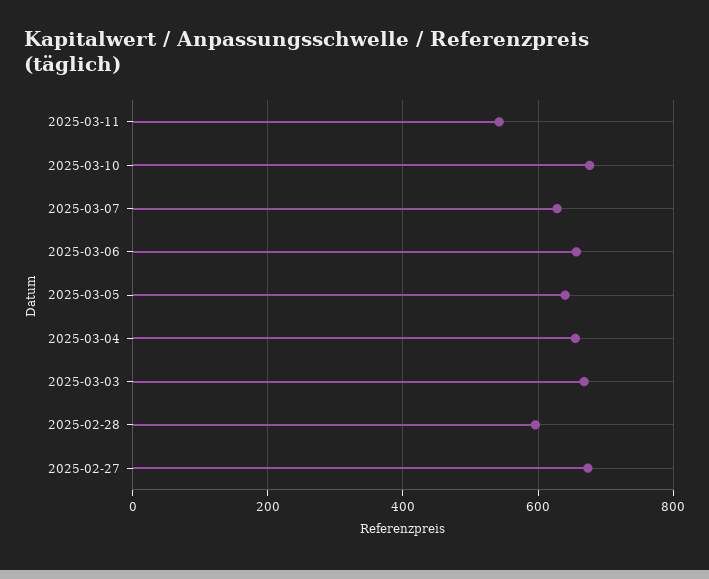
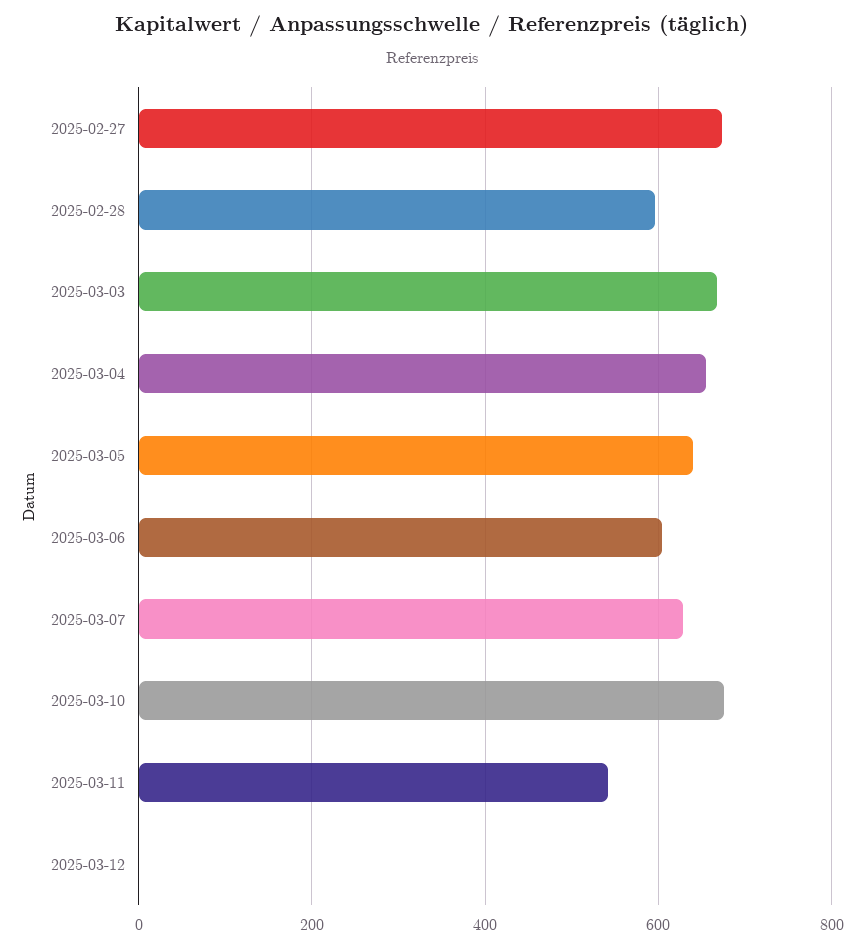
2025-03-06: 660 -> 600
2025-03-12: none -> 0

